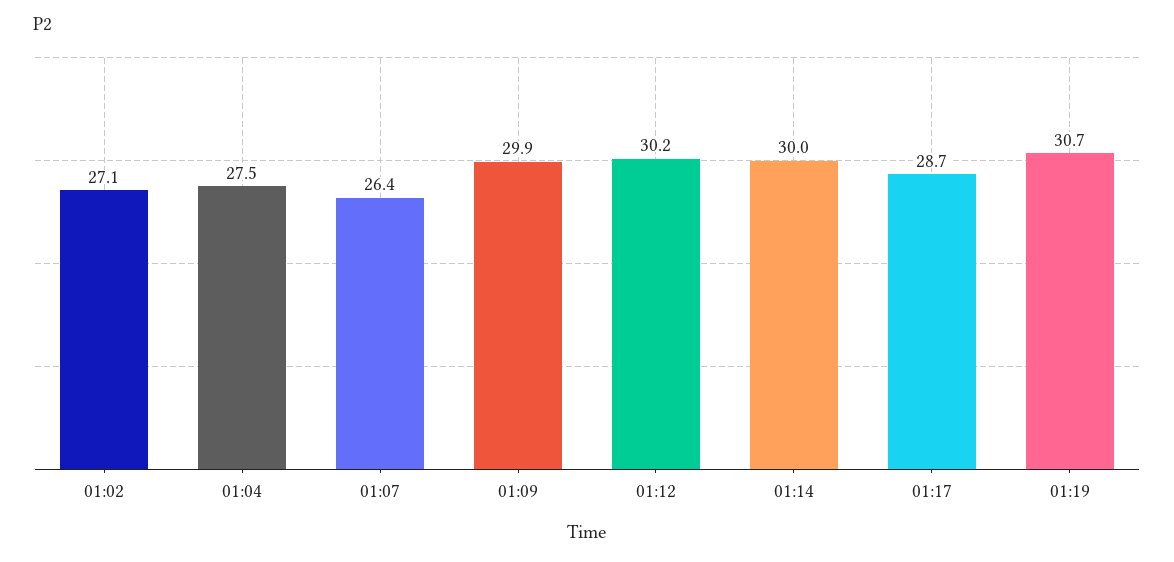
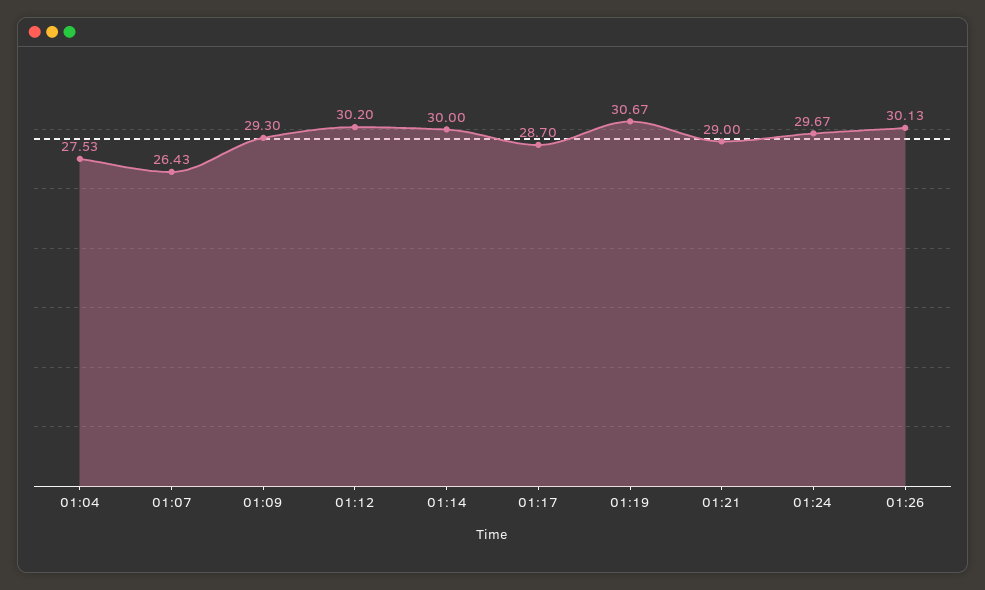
01:02: 27.1 -> none
01:09: 29.9 -> 29.3
01:21: none -> 29
01:24: none -> 29.67
01:26: none -> 30.13

